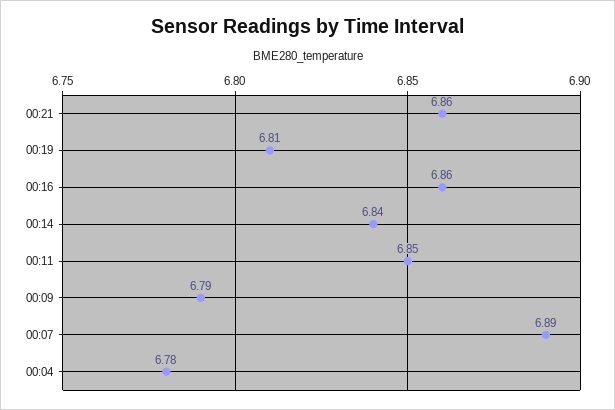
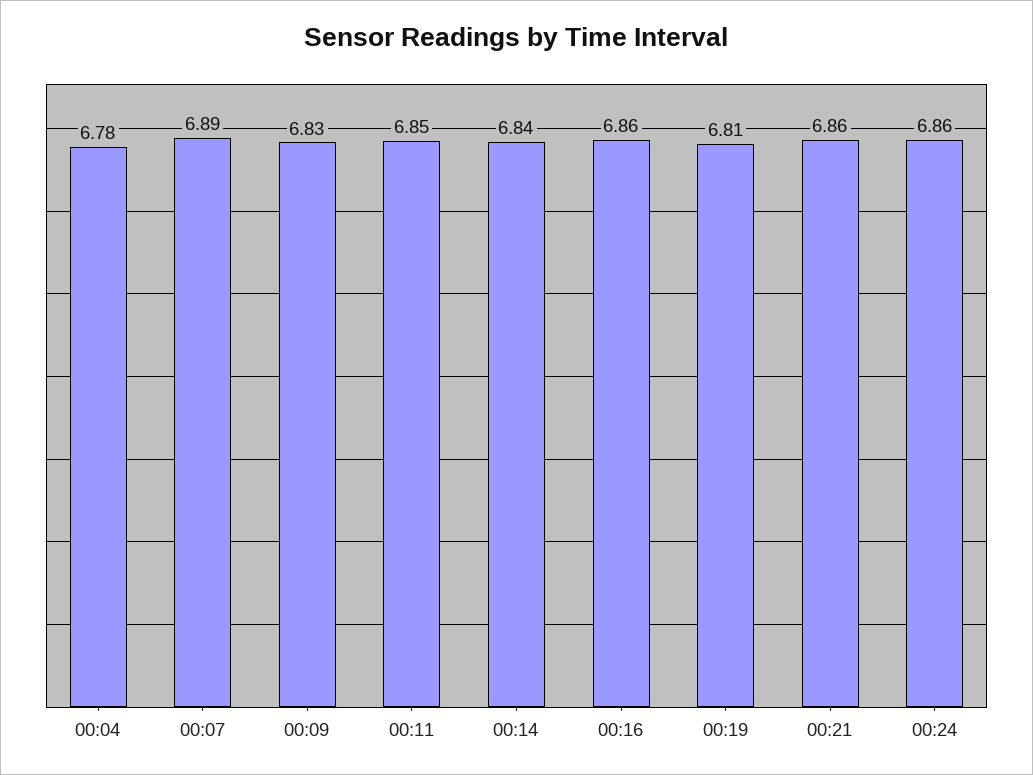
00:09: 6.79 -> 6.83
00:24: none -> 6.86

